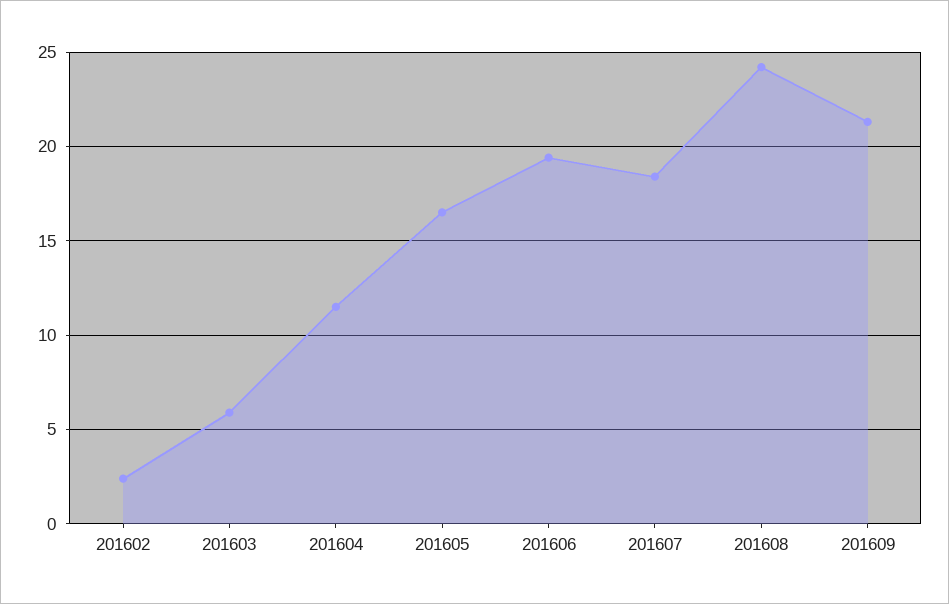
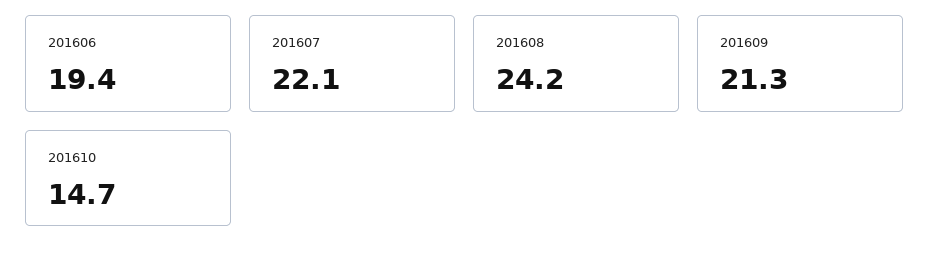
201602: 2.5 -> none
201603: 6 -> none
201604: 11.5 -> none
201605: 16.5 -> none
201607: 18.5 -> 22.1
201610: none -> 14.7

